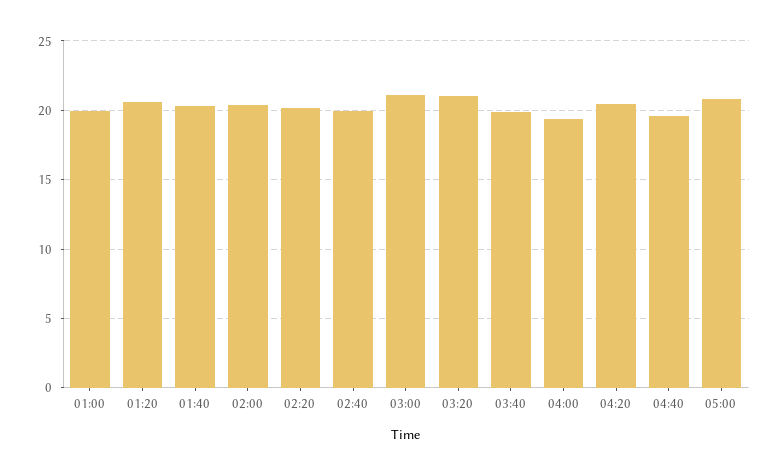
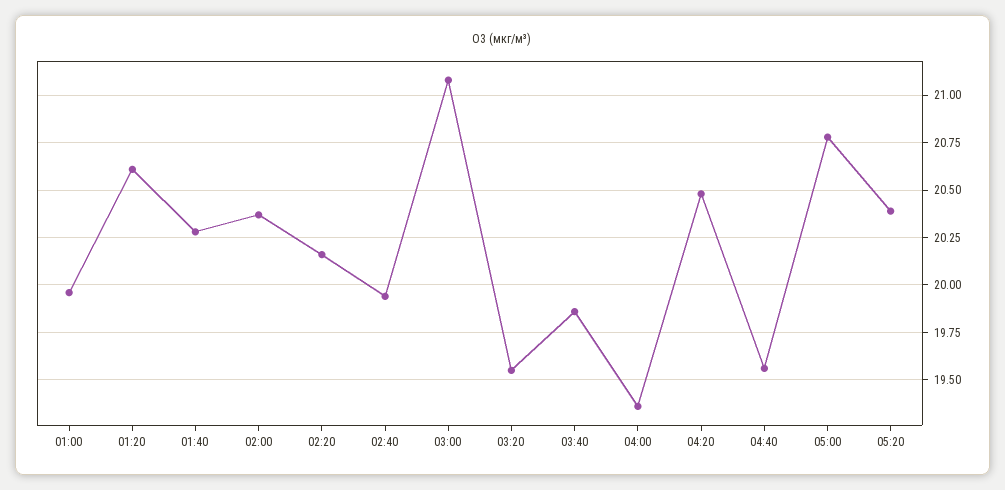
03:20: 21 -> 19.55
05:20: none -> 20.4

